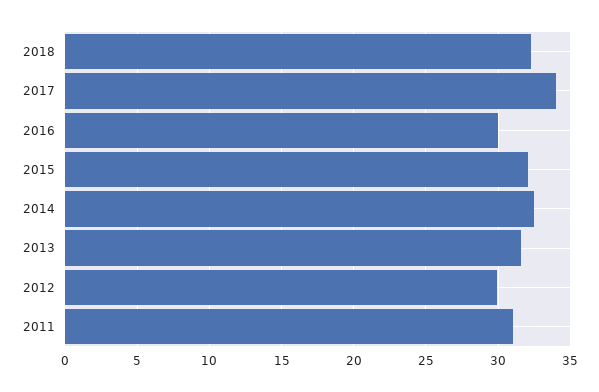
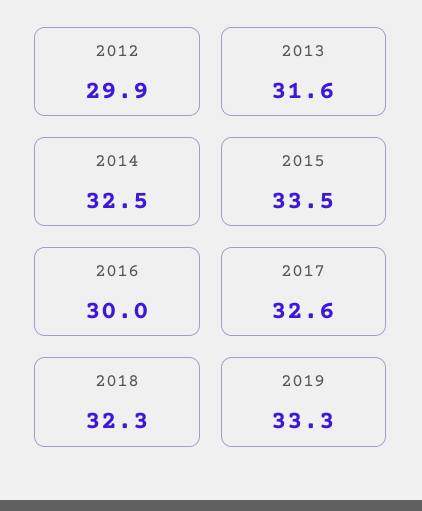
2017: 34 -> 32.6
2015: 32 -> 33.5
2011: 31 -> none
2019: none -> 33.3

